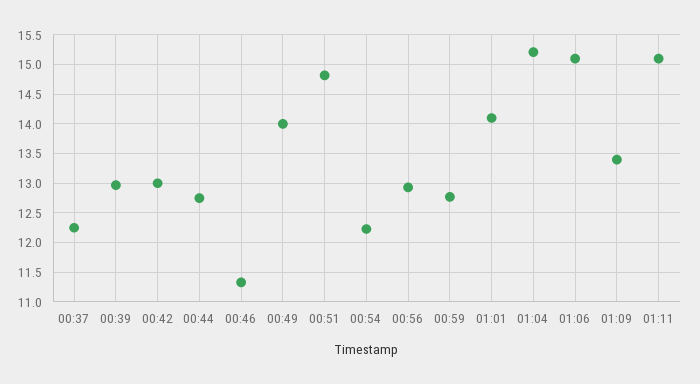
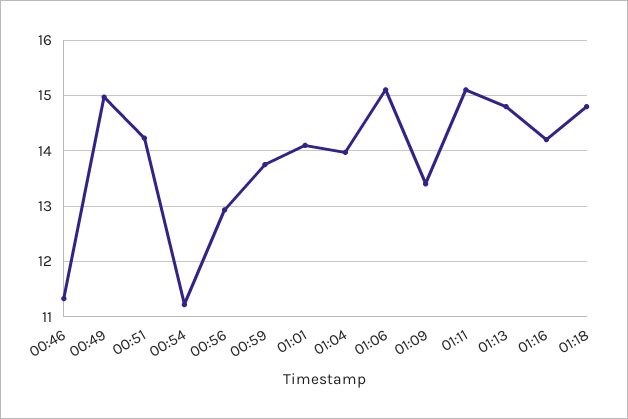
00:37: 12.25 -> none
00:39: 13 -> none
00:42: 13 -> none
00:44: 12.75 -> none
00:49: 14 -> 15
00:51: 14.75 -> 14.2
00:54: 12.25 -> 11.2
00:59: 12.75 -> 13.8
01:04: 15.25 -> 14
01:13: none -> 14.8
01:16: none -> 14.2
01:18: none -> 14.8

